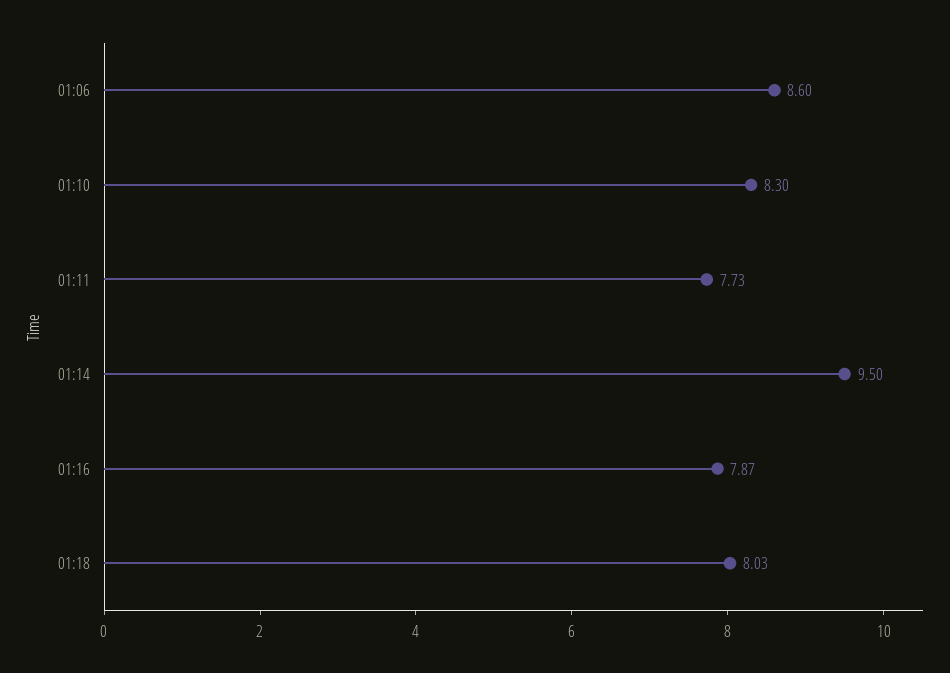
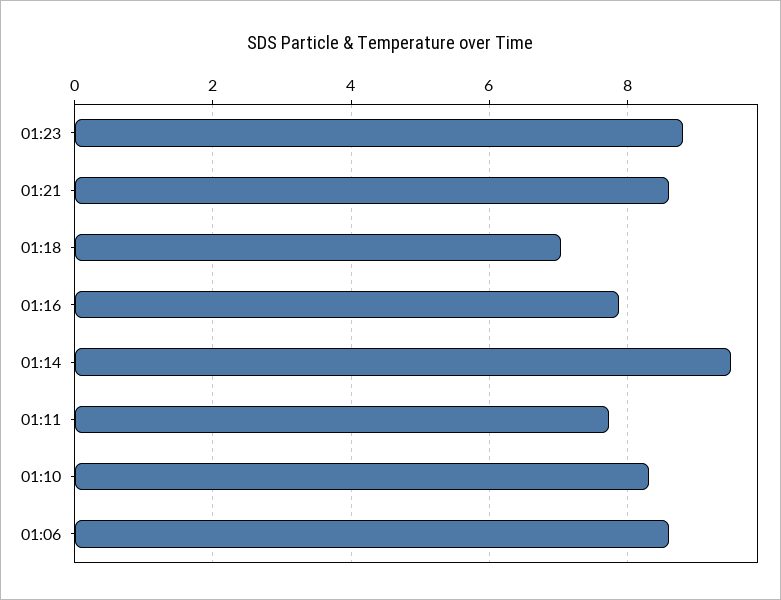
01:18: 8.03 -> 7
01:23: none -> 8.8
01:21: none -> 8.6

